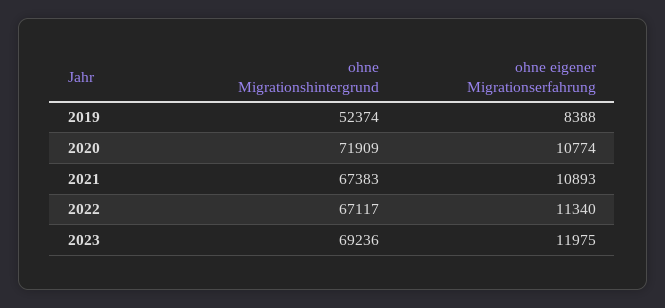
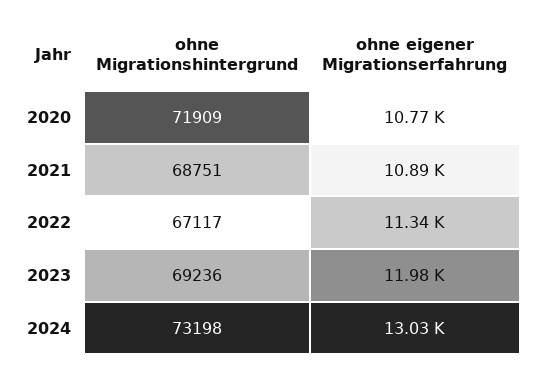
ohne Migrationshintergrund, 2019: 52374 -> none
ohne eigener Migrationserfahrung, 2019: 8388 -> none
ohne Migrationshintergrund, 2021: 67383 -> 68751
ohne Migrationshintergrund, 2024: none -> 73198
ohne eigener Migrationserfahrung, 2024: none -> 13030

